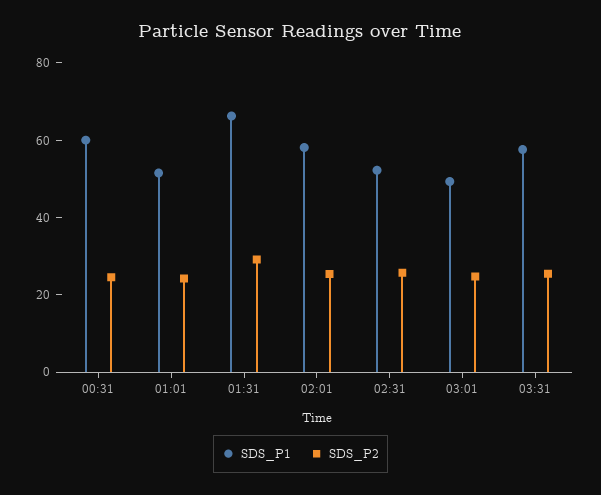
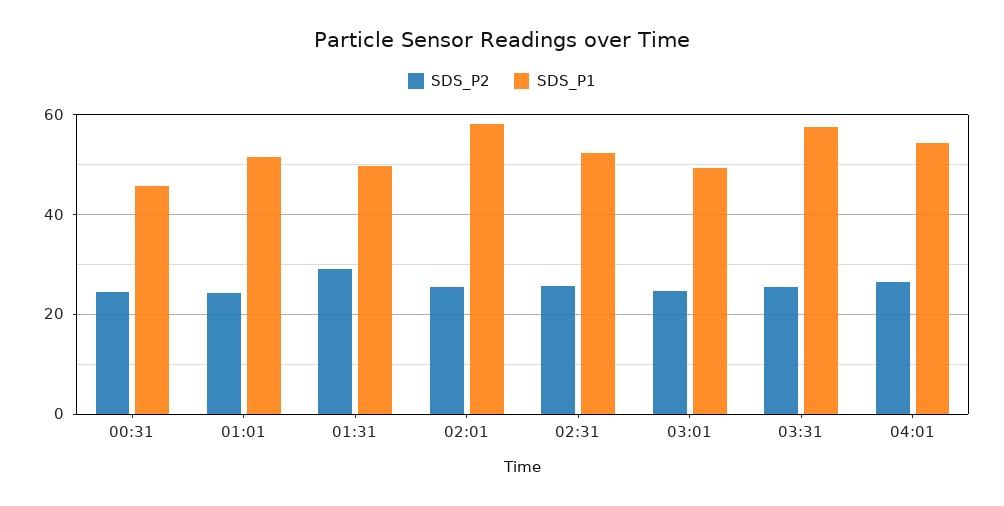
SDS_P1, 00:31: 60 -> 46
SDS_P1, 01:31: 65 -> 50
SDS_P2, 04:01: none -> 26
SDS_P1, 04:01: none -> 54

